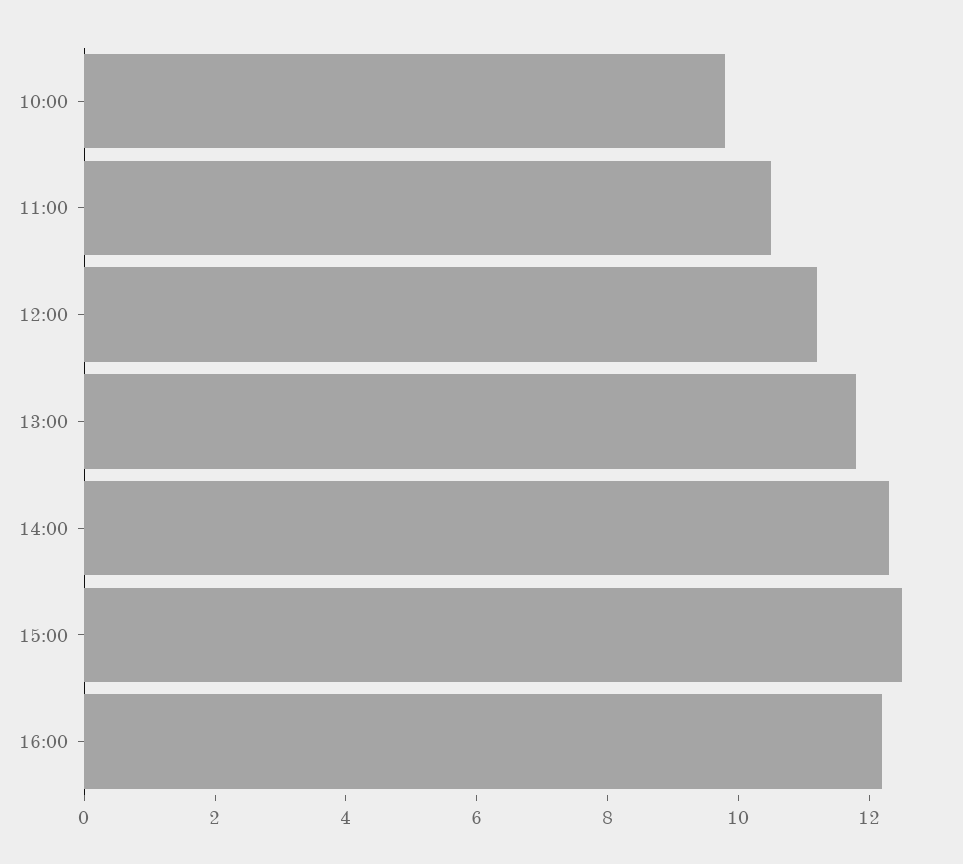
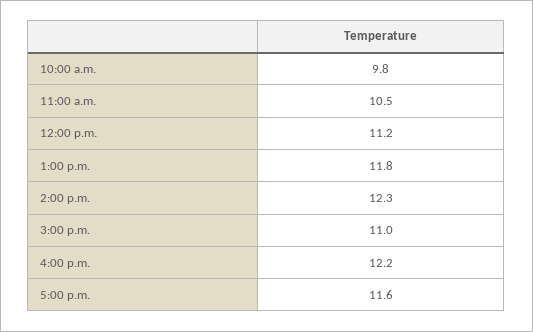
15:00: 12.5 -> 11
5:00 p.m.: none -> 11.6

